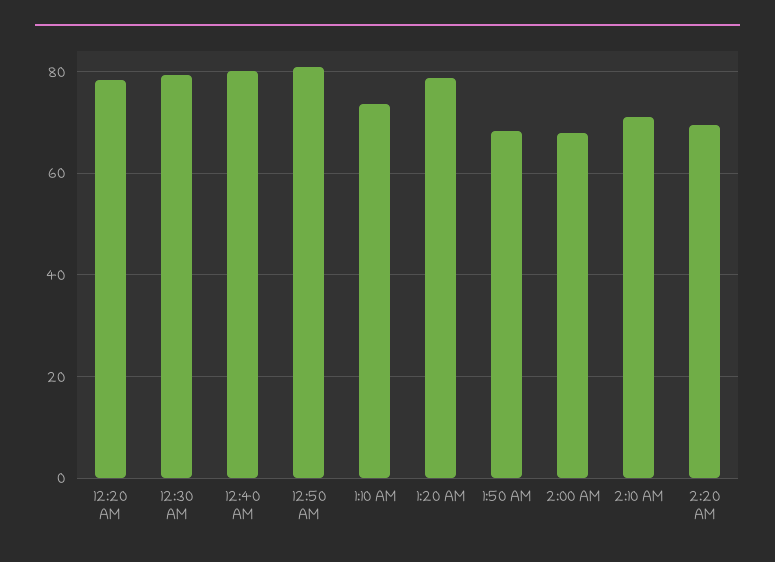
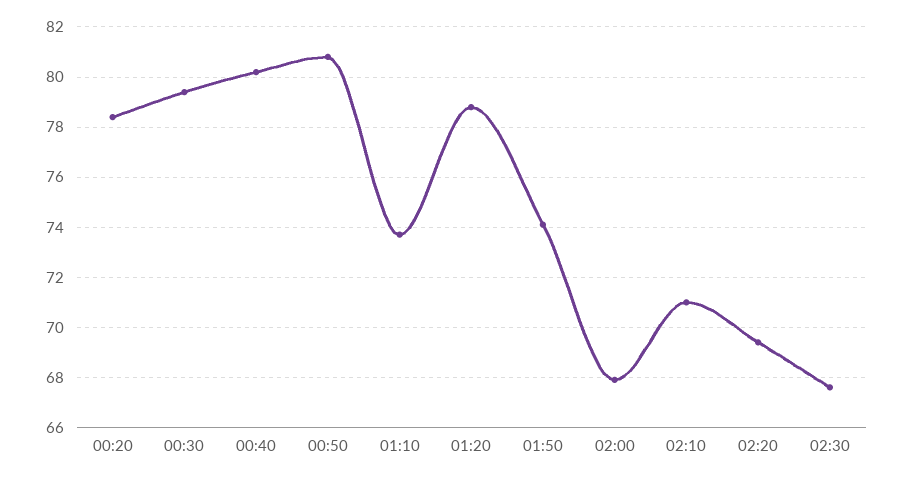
1:50 AM: 68 -> 74
02:30: none -> 67.5

